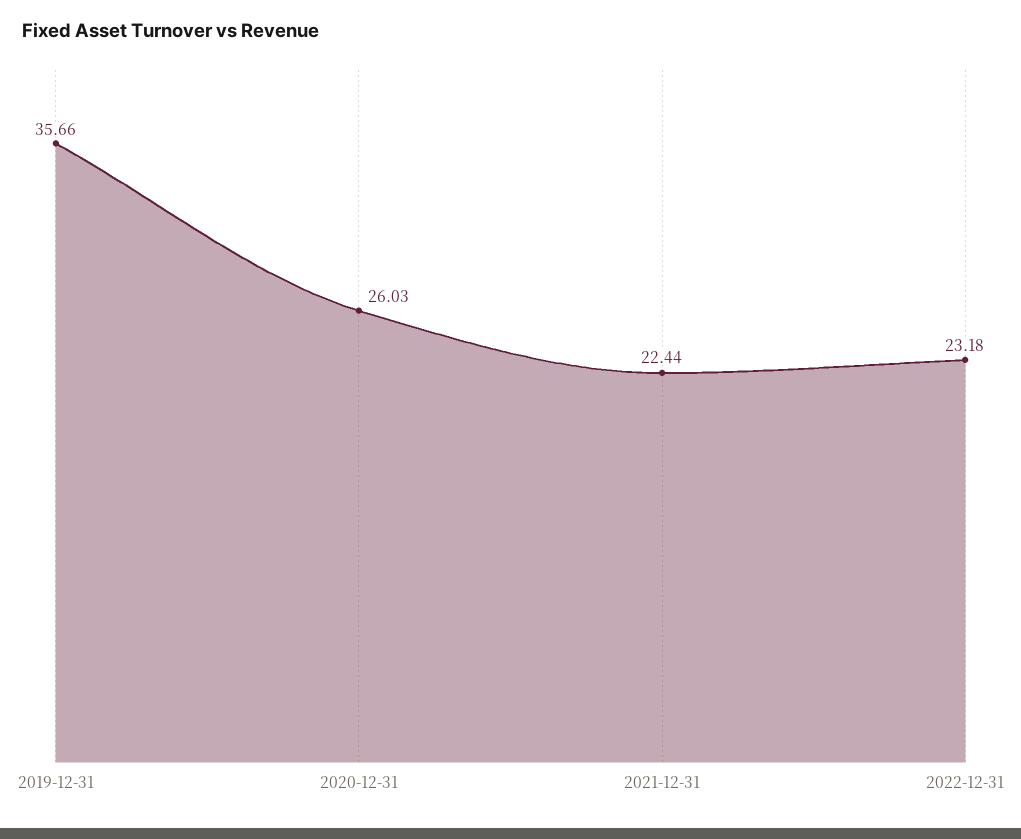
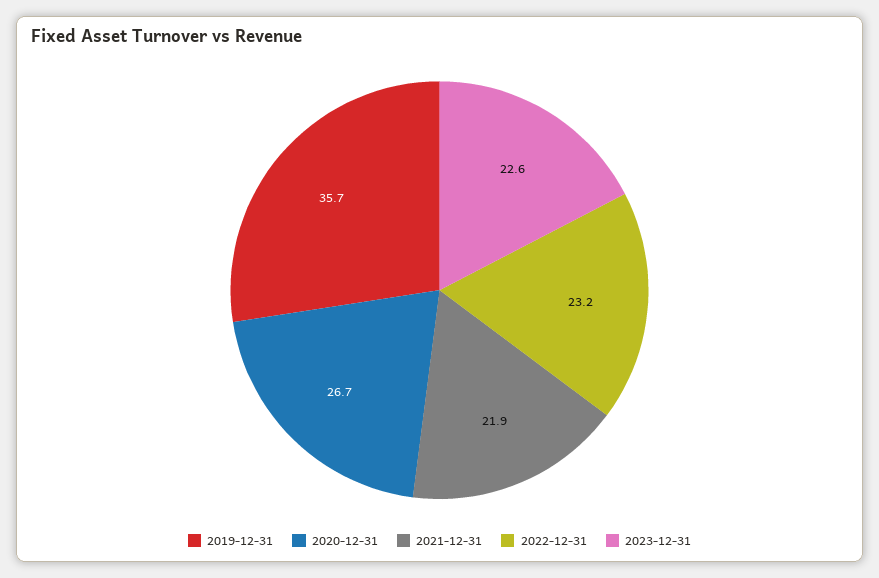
2020-12-31: 26.03 -> 26.7
2021-12-31: 22.44 -> 21.9
2023-12-31: none -> 22.6

